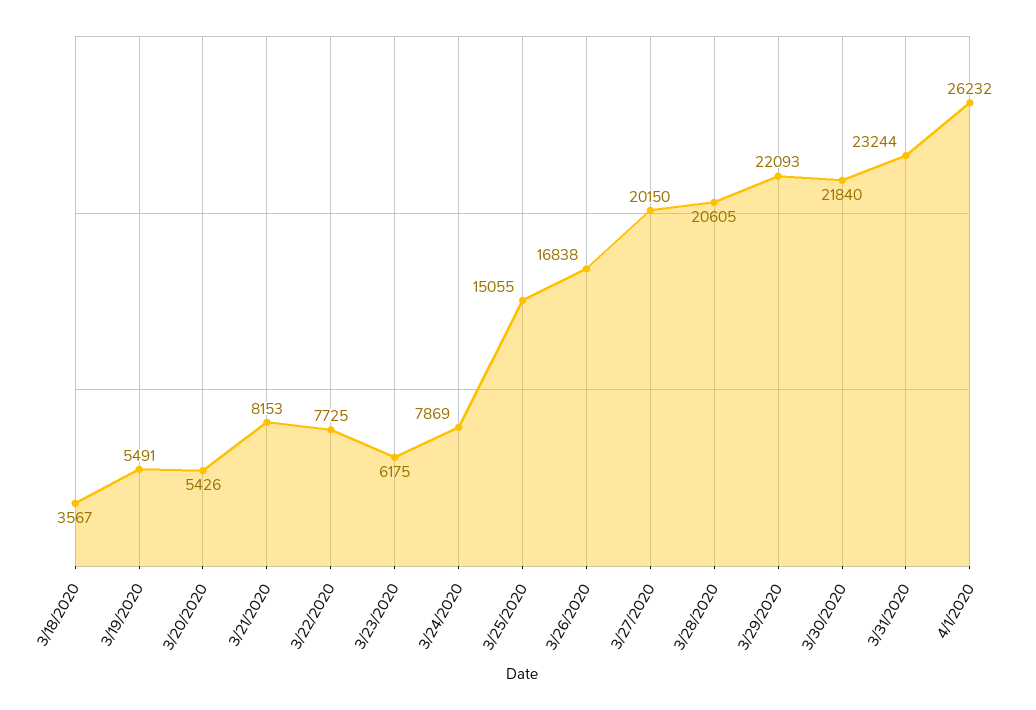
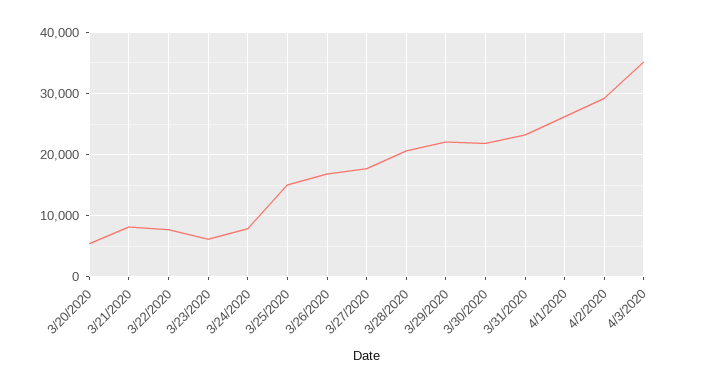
3/18/2020: 3567 -> none
3/19/2020: 5491 -> none
3/27/2020: 20150 -> 18000
4/2/2020: none -> 29000
4/3/2020: none -> 35000

